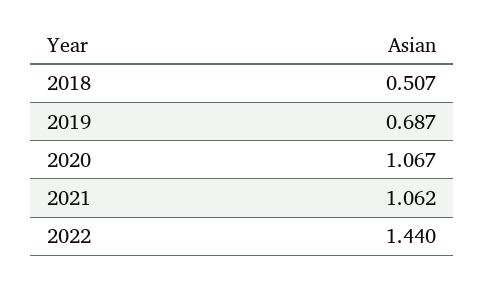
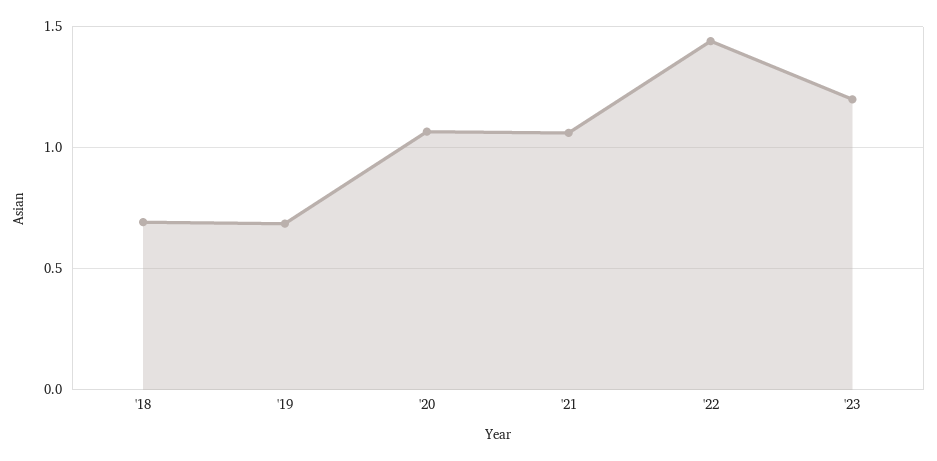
2018: 0.507 -> 0.7
'23: none -> 1.2

